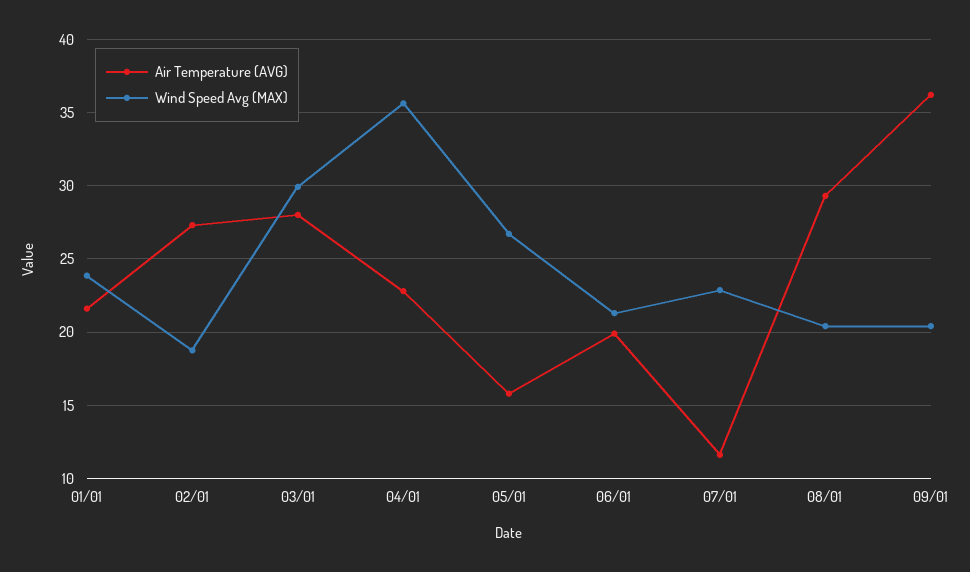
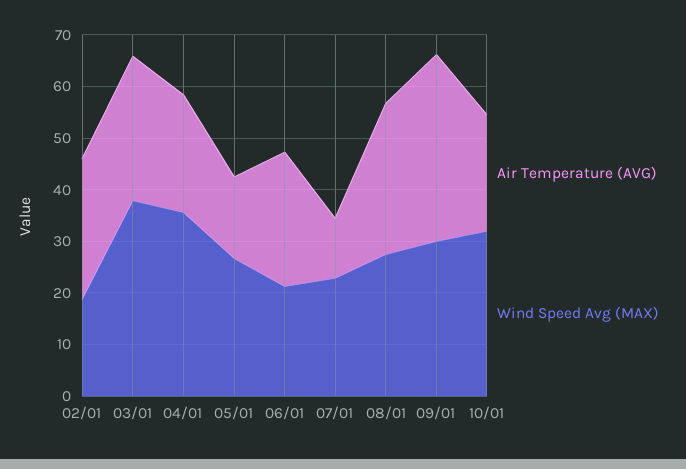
Air Temperature (AVG), 01/01: 21.5 -> none
Wind Speed Avg (MAX), 01/01: 24 -> none
Wind Speed Avg (MAX), 03/01: 30 -> 38
Air Temperature (AVG), 06/01: 20 -> 26
Wind Speed Avg (MAX), 08/01: 20.5 -> 28
Wind Speed Avg (MAX), 09/01: 20.5 -> 30
Air Temperature (AVG), 10/01: none -> 22
Wind Speed Avg (MAX), 10/01: none -> 32

